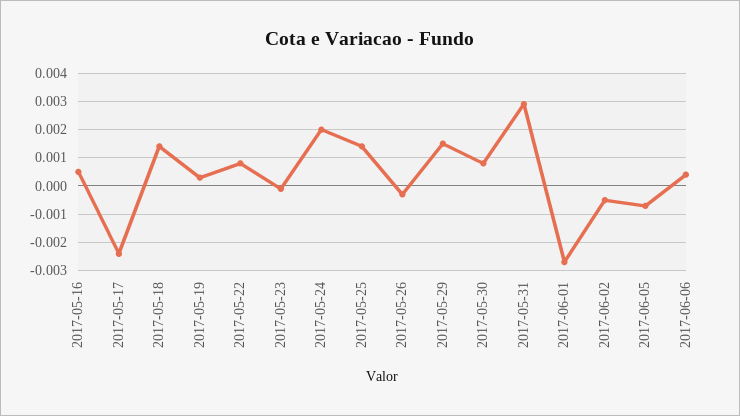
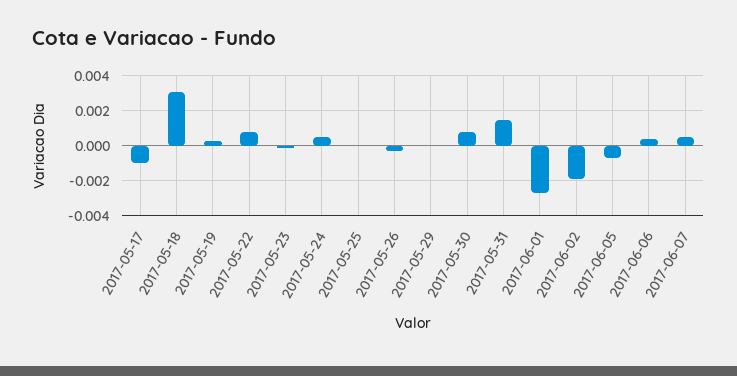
2017-05-16: 0.0005 -> none
2017-05-17: -0.0025 -> -0.001
2017-05-18: 0.0015 -> 0.003
2017-05-24: 0.002 -> 0.0005
2017-05-25: 0.0015 -> 0
2017-05-29: 0.0015 -> 0
2017-05-31: 0.003 -> 0.0015
2017-06-02: -0.0005 -> -0.002
2017-06-07: none -> 0.0005

